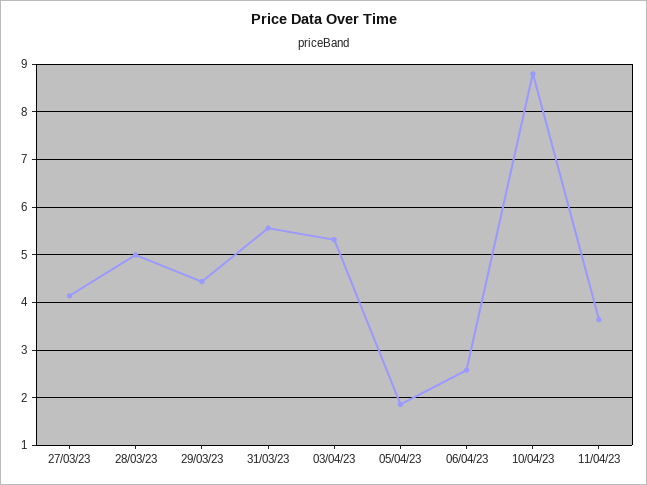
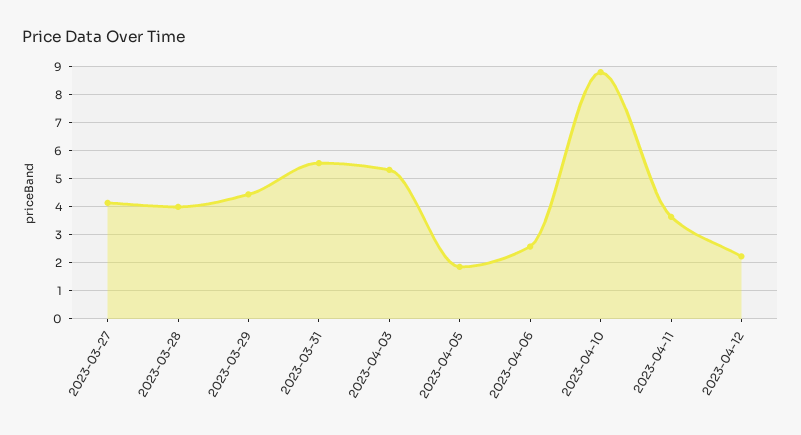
28/03/23: 5 -> 4
2023-04-12: none -> 2.25

